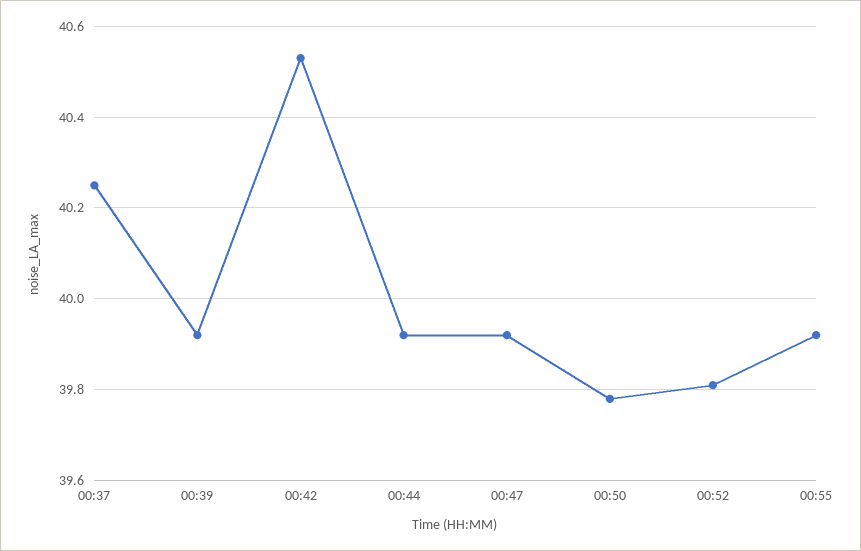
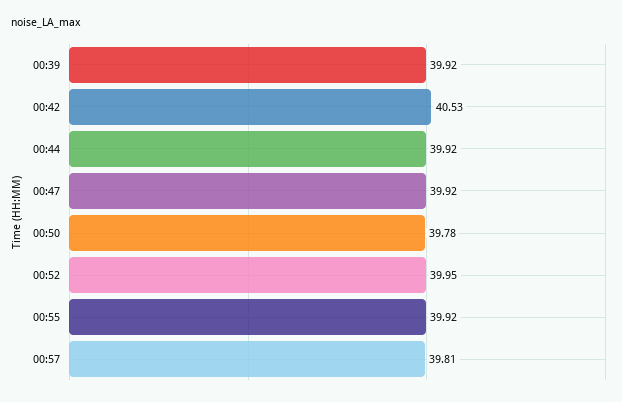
00:37: 40.25 -> none
00:52: 39.8 -> 39.95
00:57: none -> 39.81

